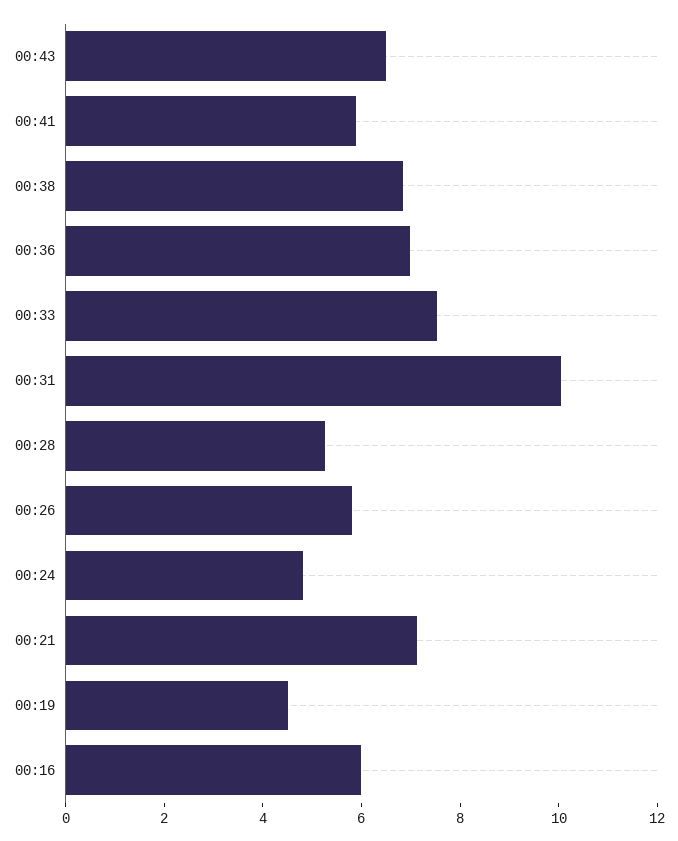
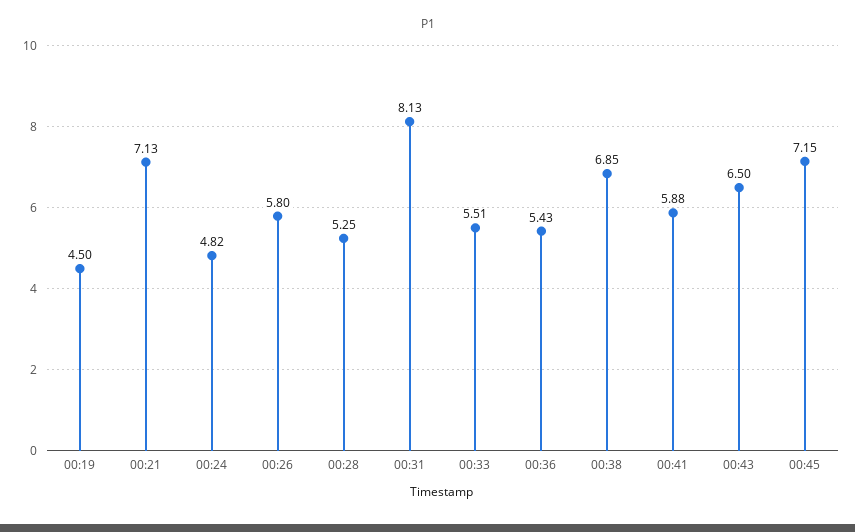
00:36: 7 -> 5.43
00:33: 7.5 -> 5.51
00:31: 10 -> 8.13
00:16: 6 -> none
00:45: none -> 7.15

